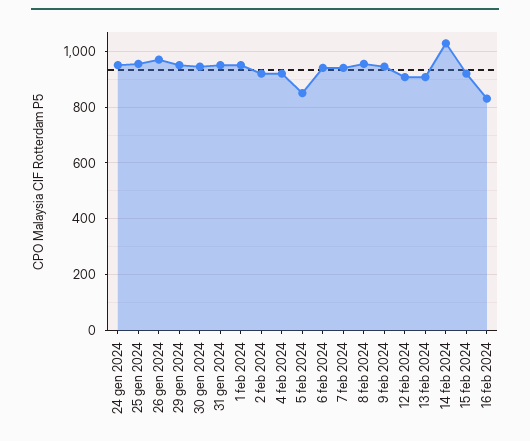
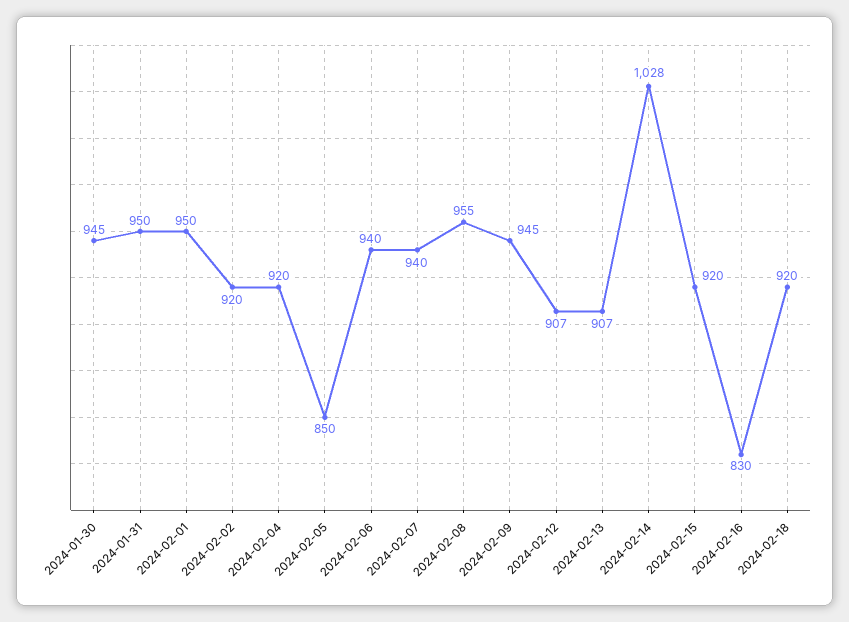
24 gen 2024: 950 -> none
25 gen 2024: 950 -> none
26 gen 2024: 975 -> none
29 gen 2024: 950 -> none
2024-02-18: none -> 920

